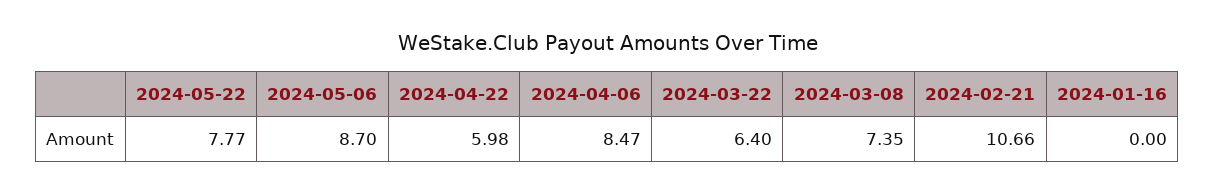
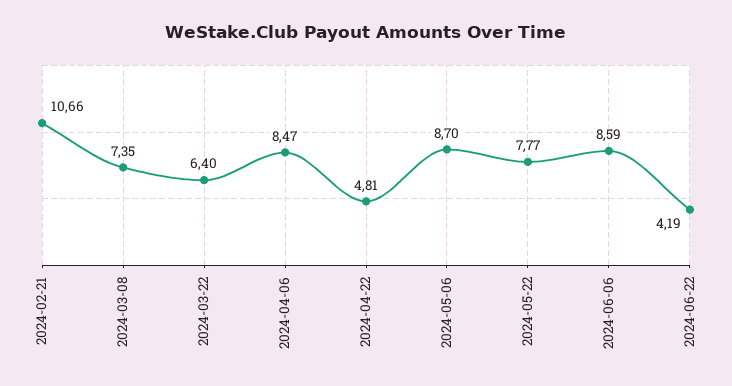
2024-04-22: 5.98 -> 4.81
2024-01-16: 0 -> none
2024-06-06: none -> 8.59
2024-06-22: none -> 4.19

